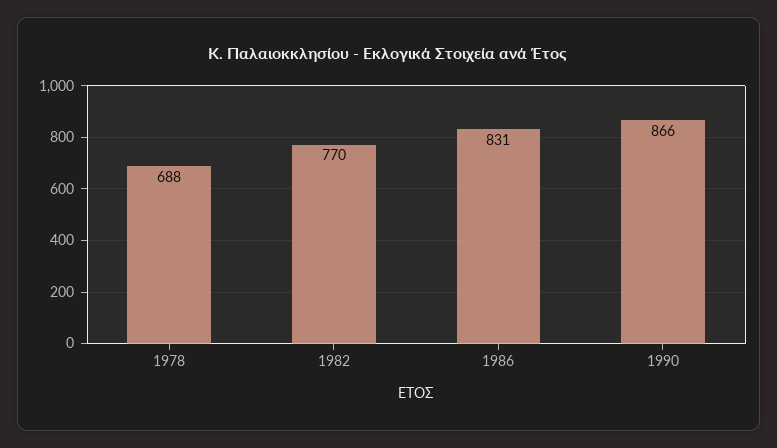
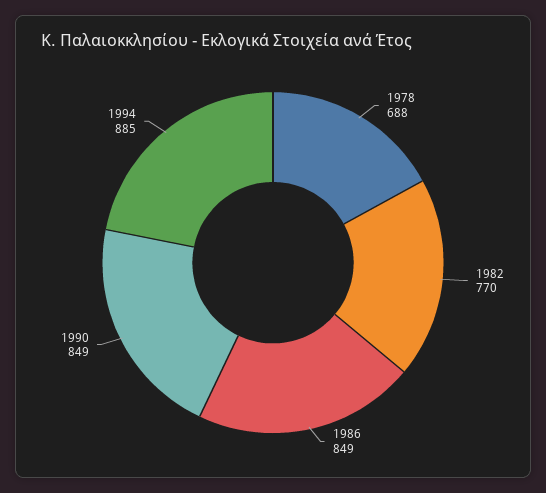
1986: 831 -> 849
1990: 866 -> 849
1994: none -> 885

